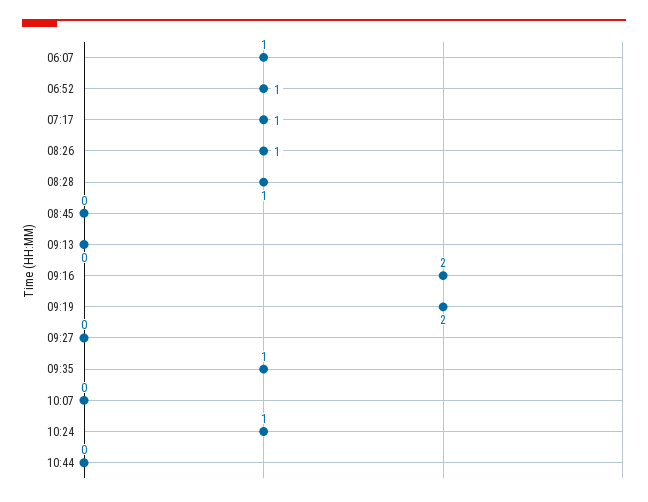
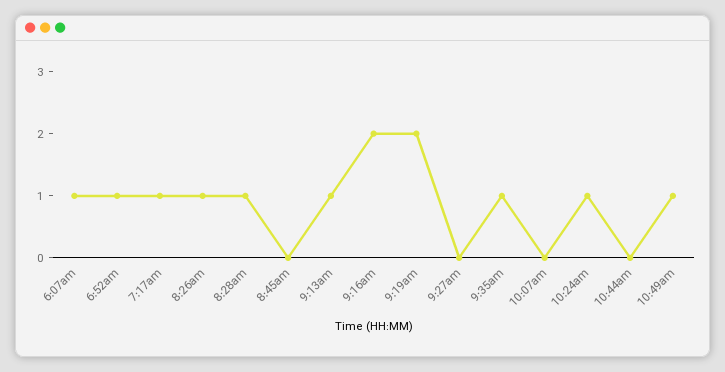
09:13: 0 -> 1
10:49am: none -> 1

